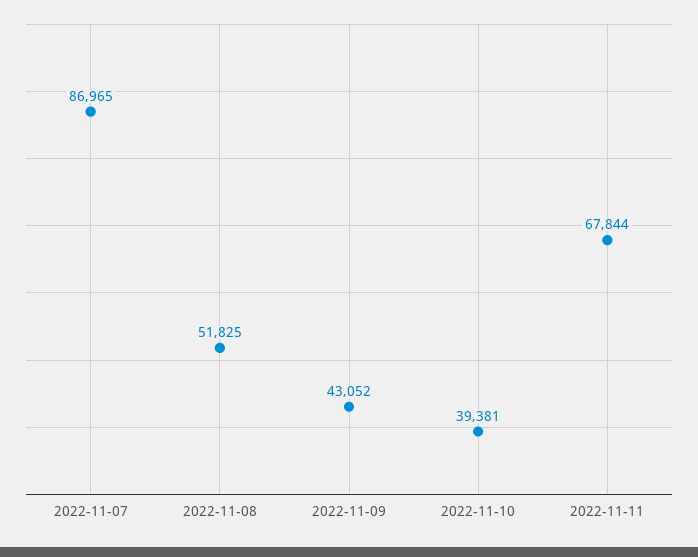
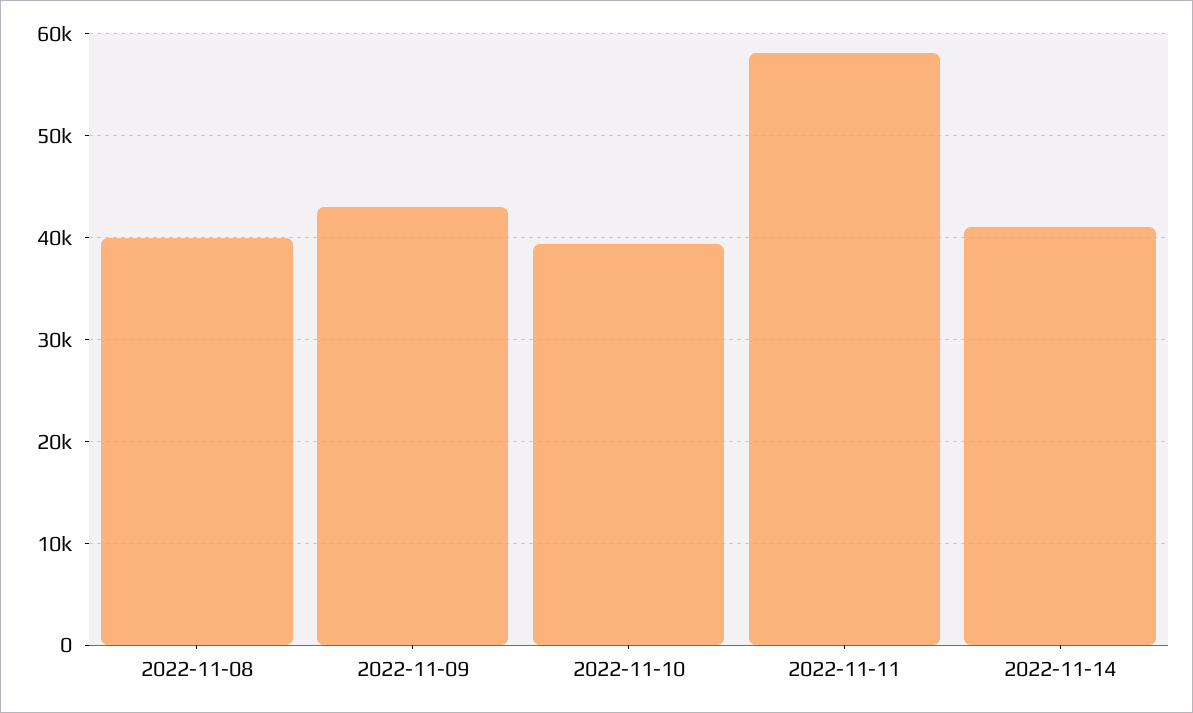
2022-11-07: 86965 -> none
2022-11-08: 51825 -> 40000
2022-11-11: 67844 -> 58000
2022-11-14: none -> 41000

